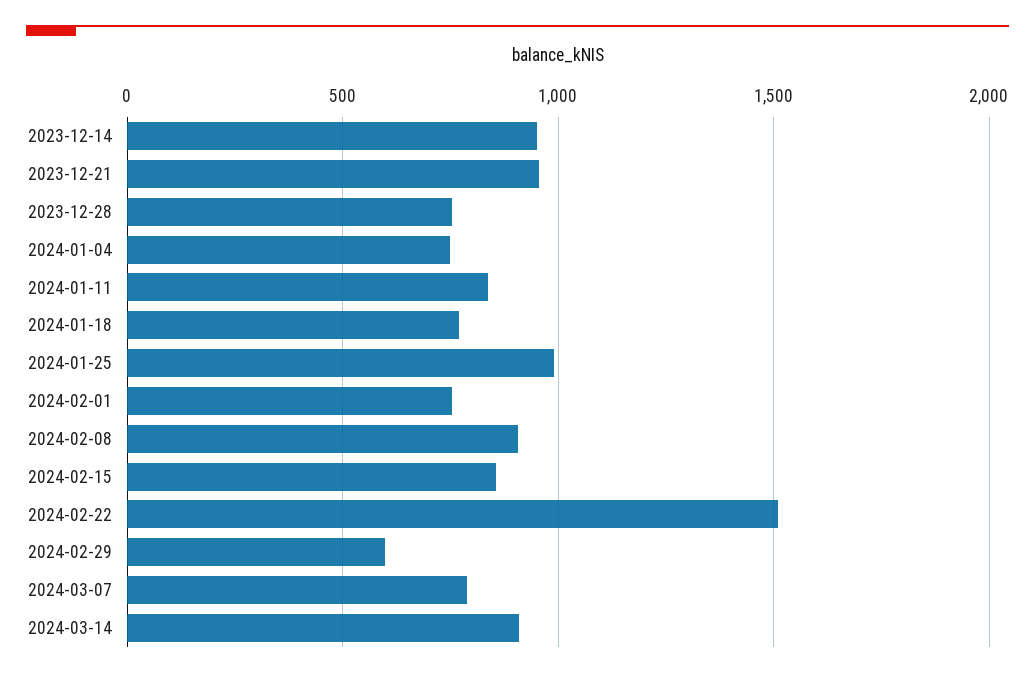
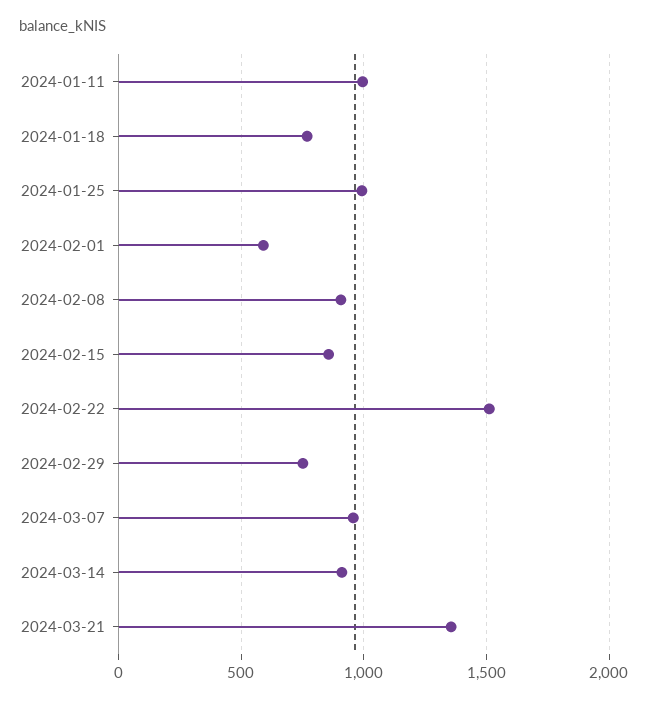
2023-12-14: 950 -> none
2023-12-21: 950 -> none
2023-12-28: 750 -> none
2024-01-04: 750 -> none
2024-01-11: 850 -> 1000
2024-02-01: 750 -> 600
2024-02-29: 600 -> 750
2024-03-07: 800 -> 950
2024-03-21: none -> 1350

